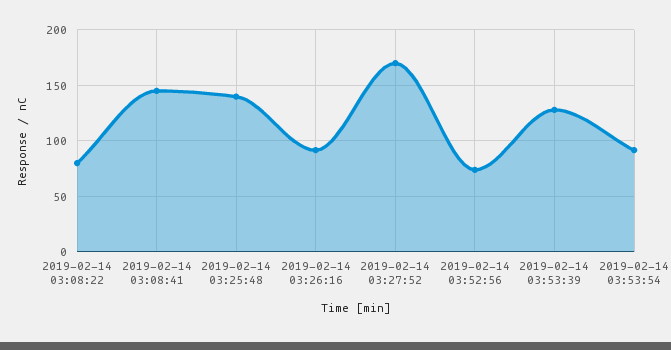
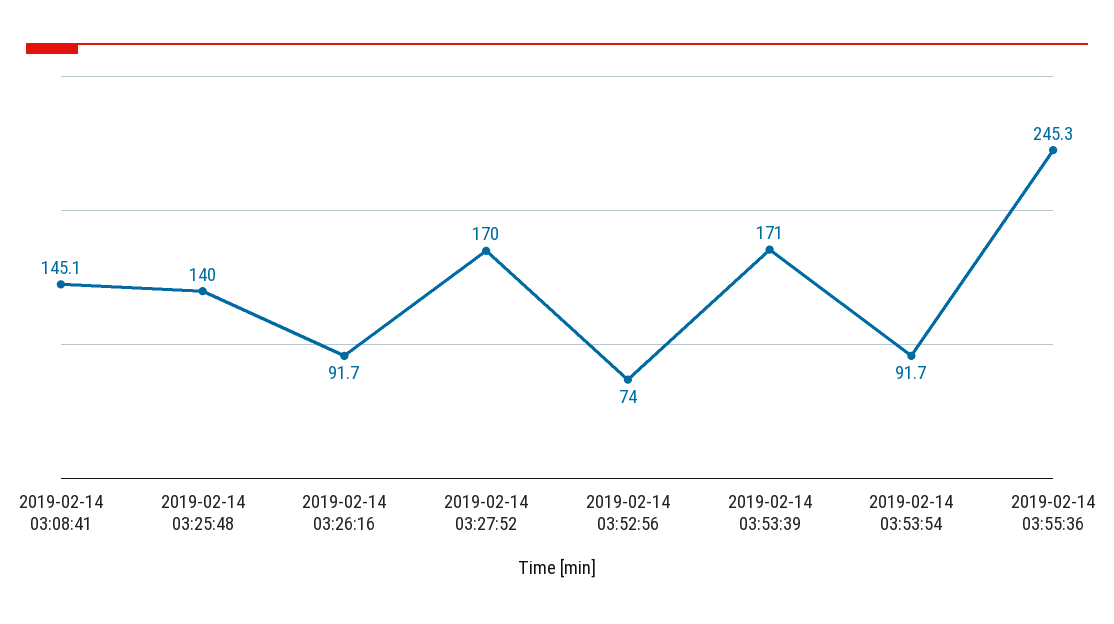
2019-02-14 03:08:22: 80 -> none
2019-02-14 03:53:39: 130 -> 171
2019-02-14 03:55:36: none -> 245.3

